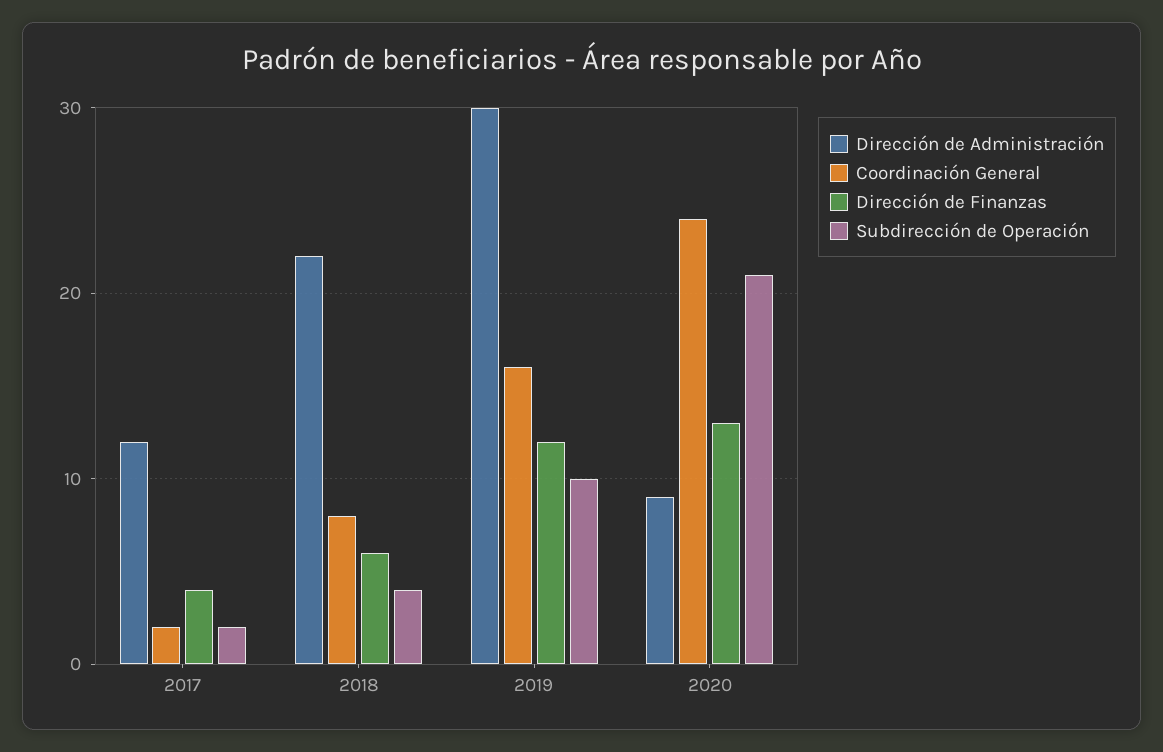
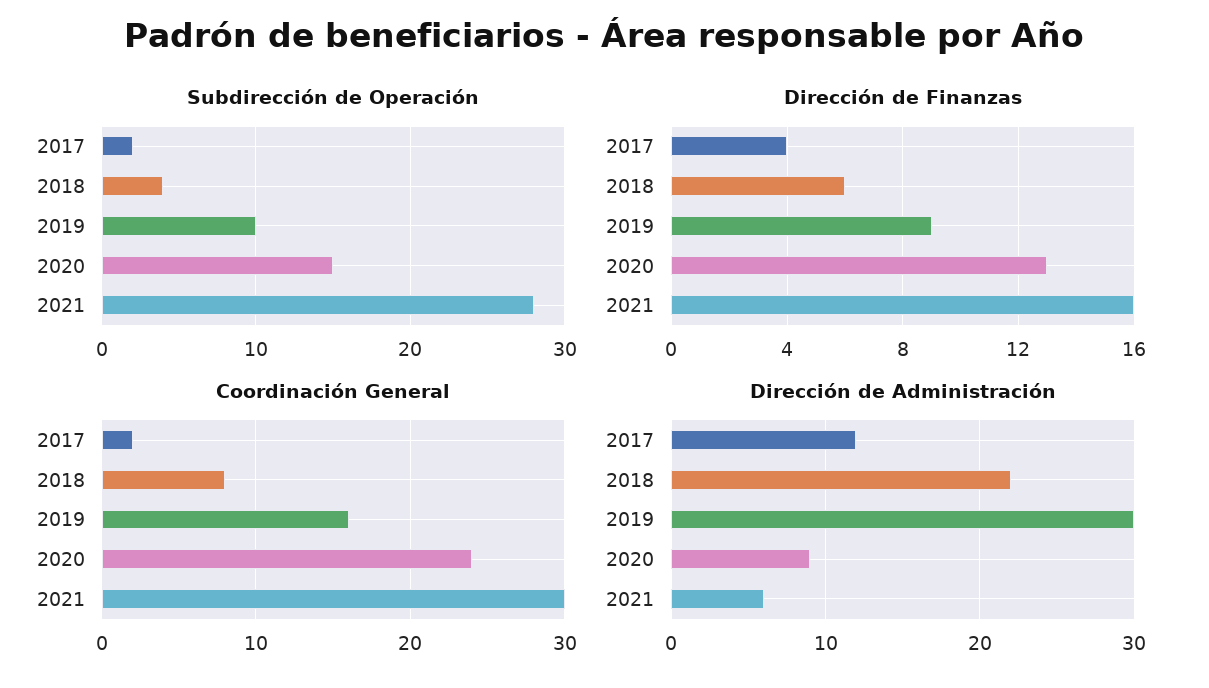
Dirección de Finanzas, 2019: 12 -> 9
Subdirección de Operación, 2020: 21 -> 15
Subdirección de Operación, 2021: none -> 28
Dirección de Finanzas, 2021: none -> 16
Coordinación General, 2021: none -> 30
Dirección de Administración, 2021: none -> 6

